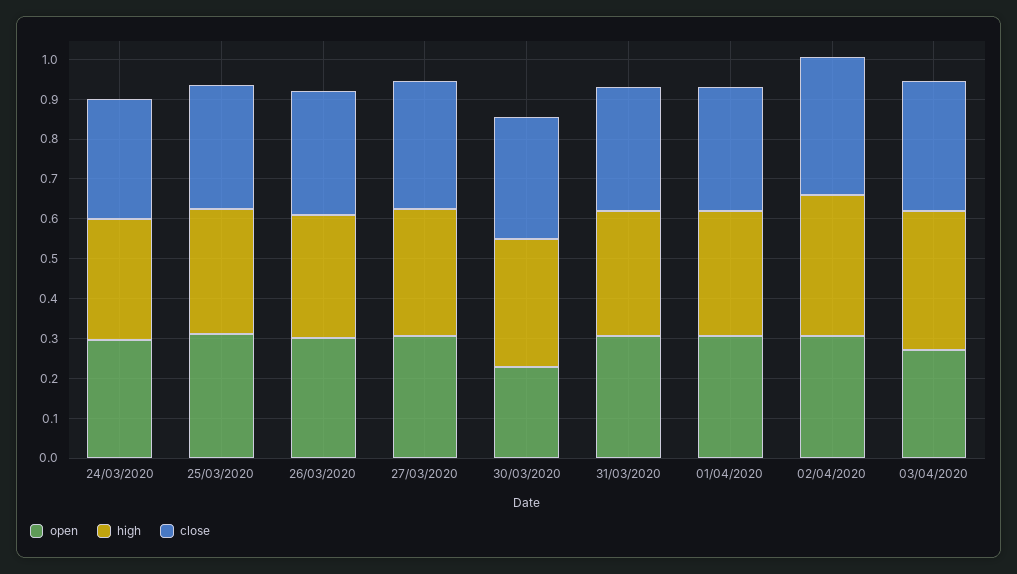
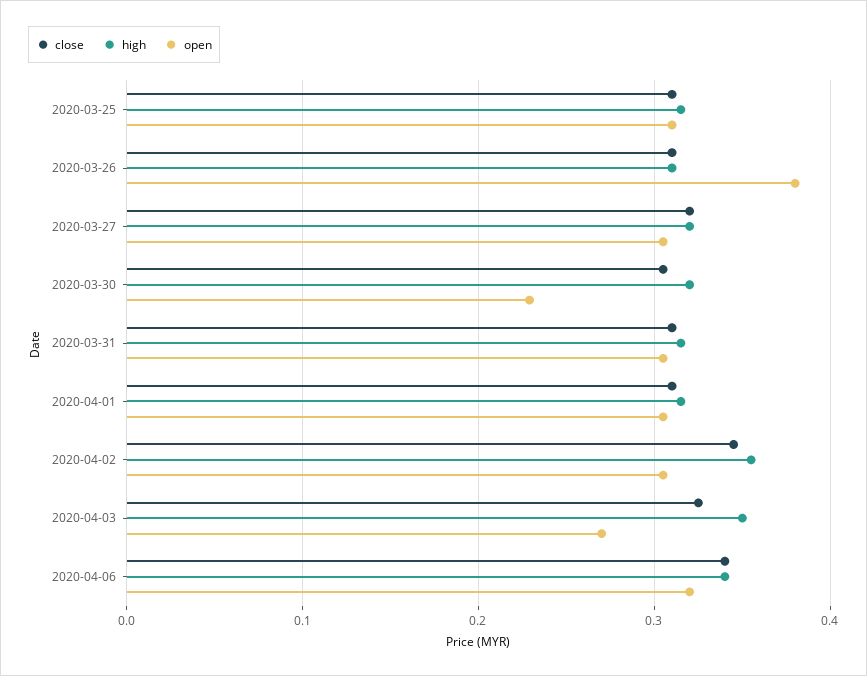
open, 24/03/2020: 0.3 -> none
high, 24/03/2020: 0.3 -> none
close, 24/03/2020: 0.3 -> none
open, 26/03/2020: 0.3 -> 0.38
close, 2020-04-06: none -> 0.34
high, 2020-04-06: none -> 0.34
open, 2020-04-06: none -> 0.32

